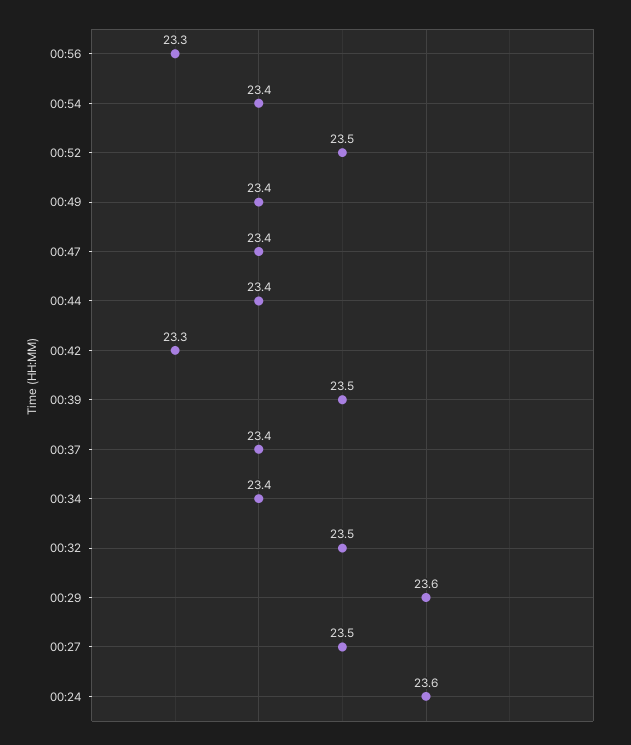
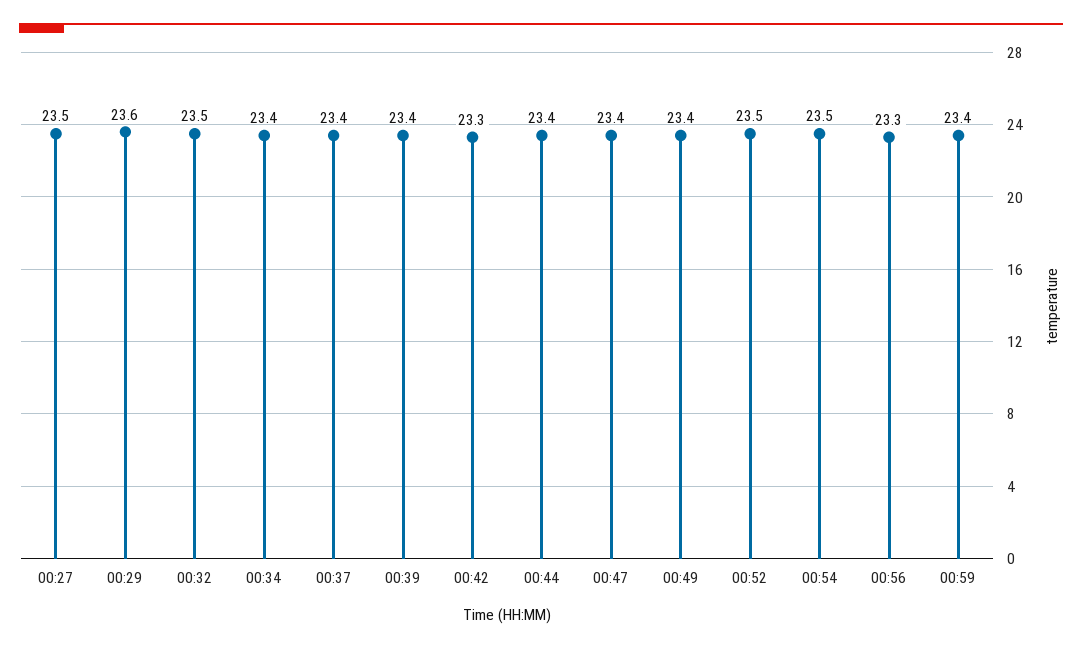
00:54: 23.4 -> 23.5
00:39: 23.5 -> 23.4
00:24: 23.6 -> none
00:59: none -> 23.4

